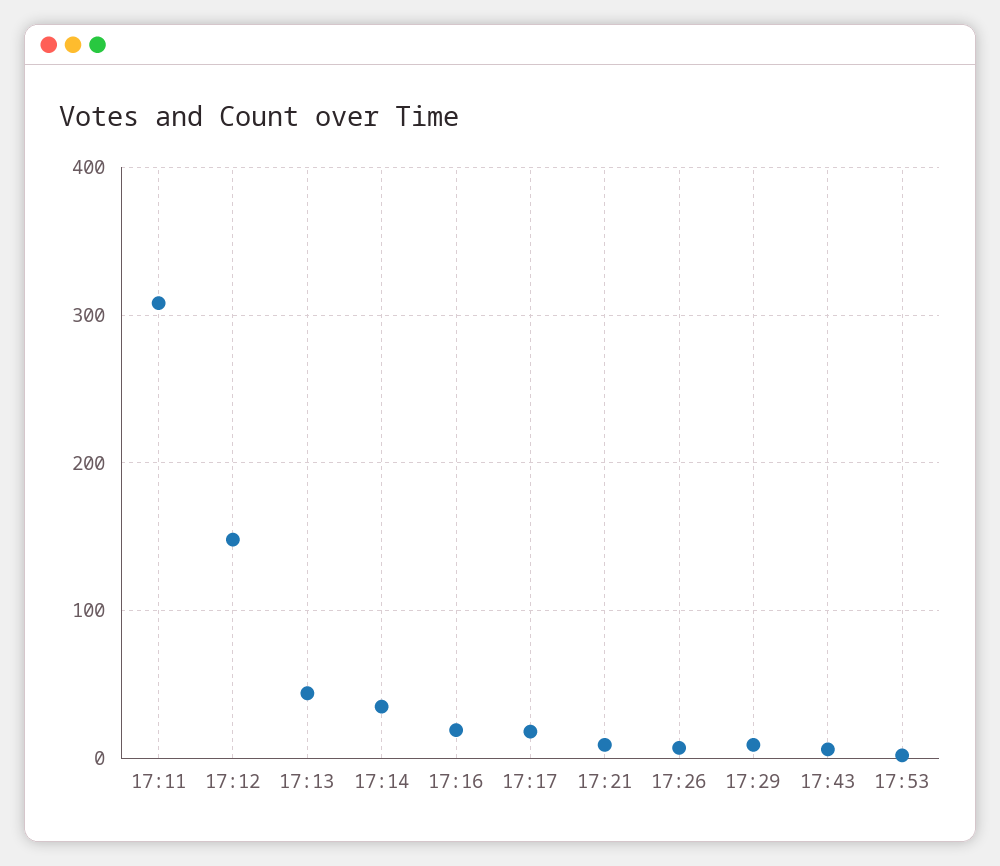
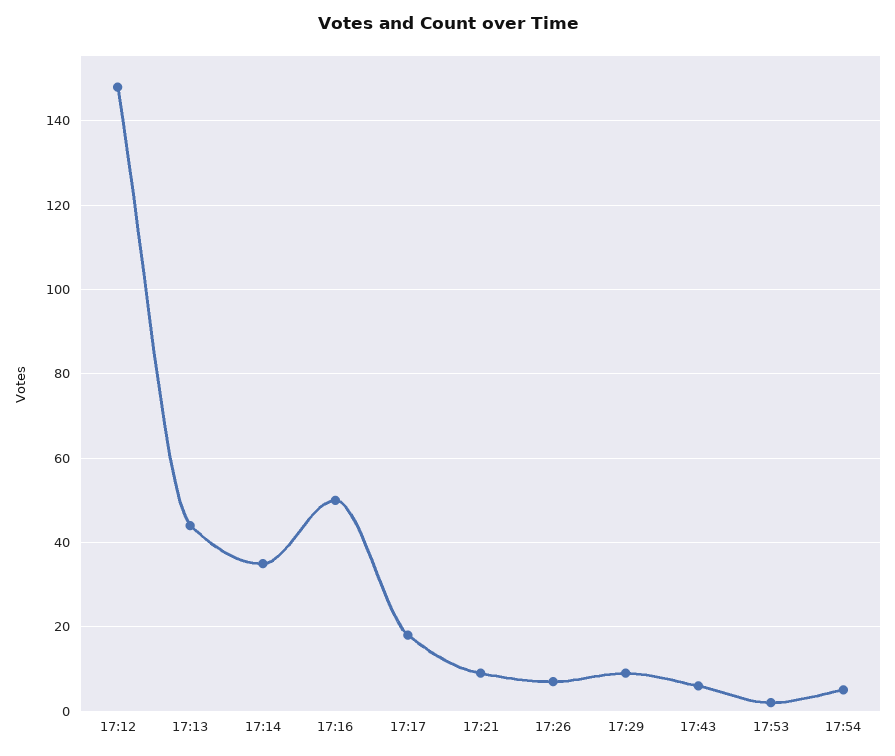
17:11: 310 -> none
17:16: 20 -> 50
17:54: none -> 5

